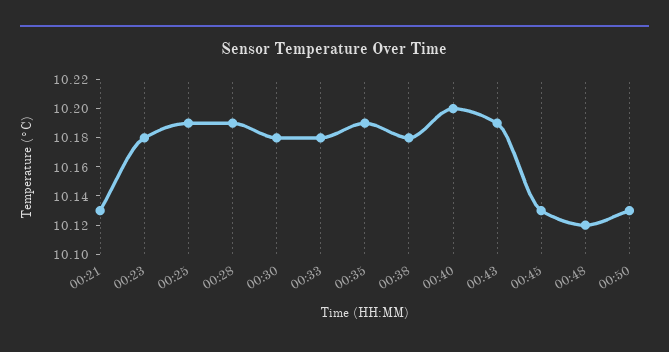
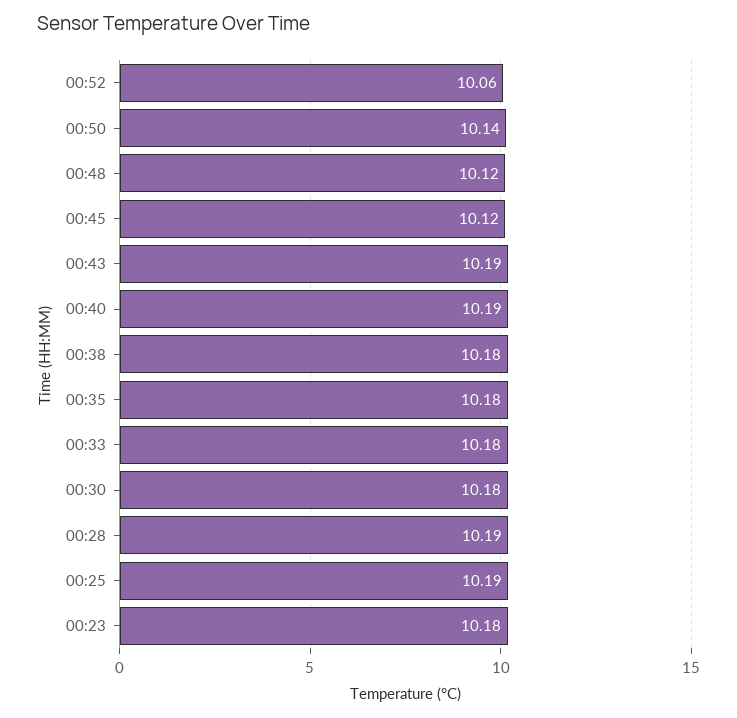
00:21: 10.13 -> none
00:35: 10.19 -> 10.18
00:40: 10.2 -> 10.19
00:45: 10.13 -> 10.12
00:50: 10.13 -> 10.14
00:52: none -> 10.06

